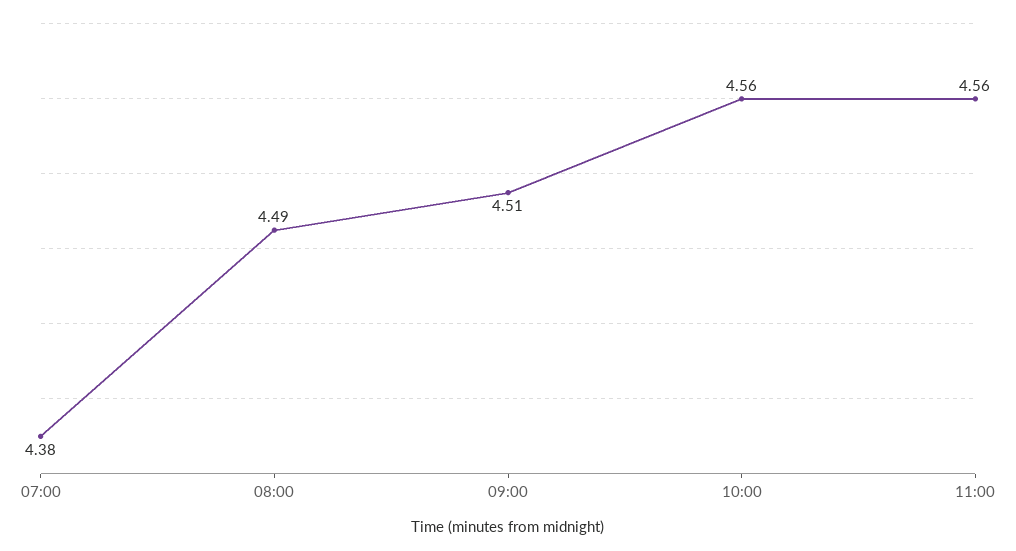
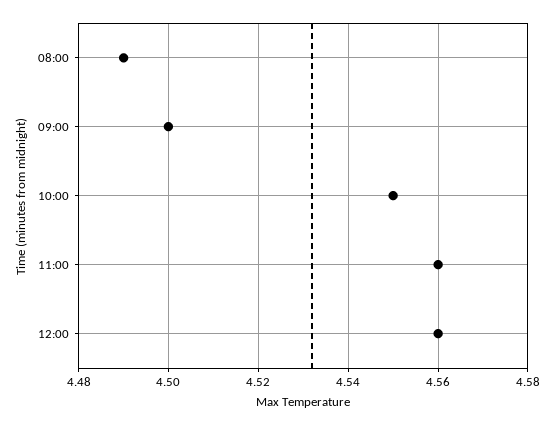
07:00: 4.38 -> none
09:00: 4.51 -> 4.5
10:00: 4.56 -> 4.55
12:00: none -> 4.56

